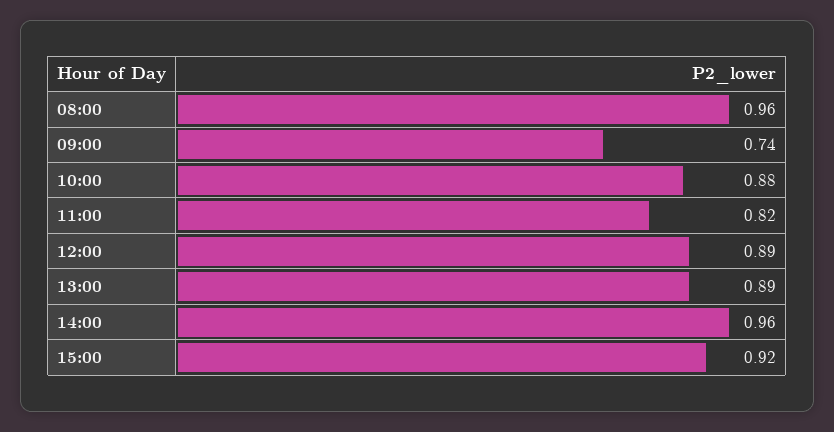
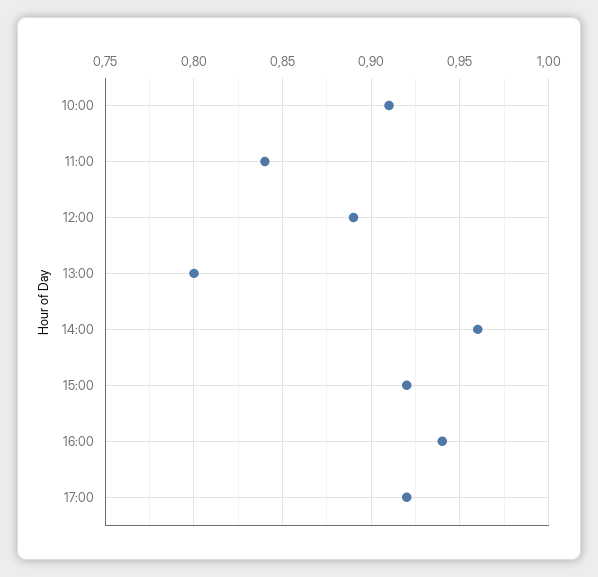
08:00: 0.96 -> none
09:00: 0.74 -> none
10:00: 0.88 -> 0.91
11:00: 0.82 -> 0.84
13:00: 0.89 -> 0.8
16:00: none -> 0.94
17:00: none -> 0.92

